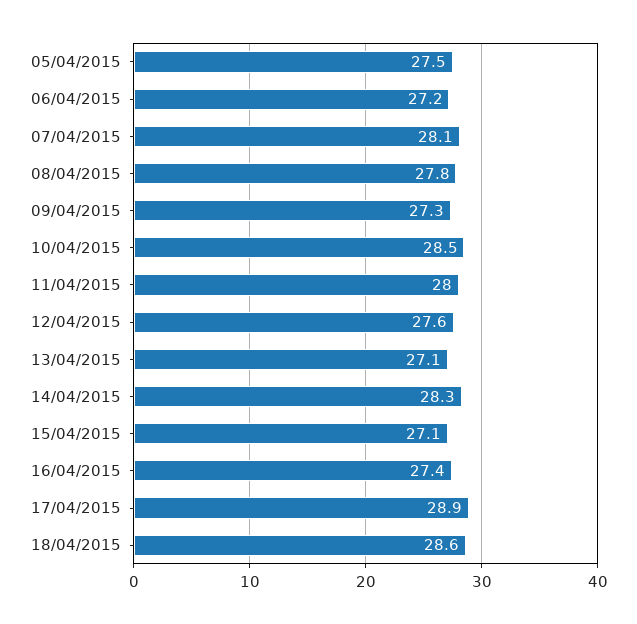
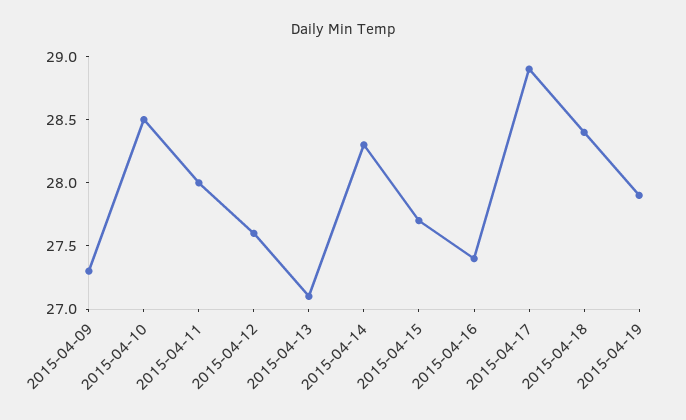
05/04/2015: 27.5 -> none
06/04/2015: 27.2 -> none
07/04/2015: 28.1 -> none
08/04/2015: 27.8 -> none
15/04/2015: 27.1 -> 27.7
18/04/2015: 28.6 -> 28.4
2015-04-19: none -> 27.9

